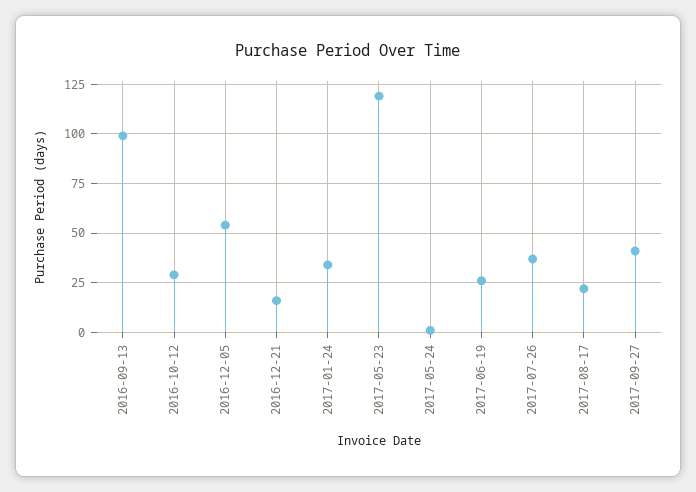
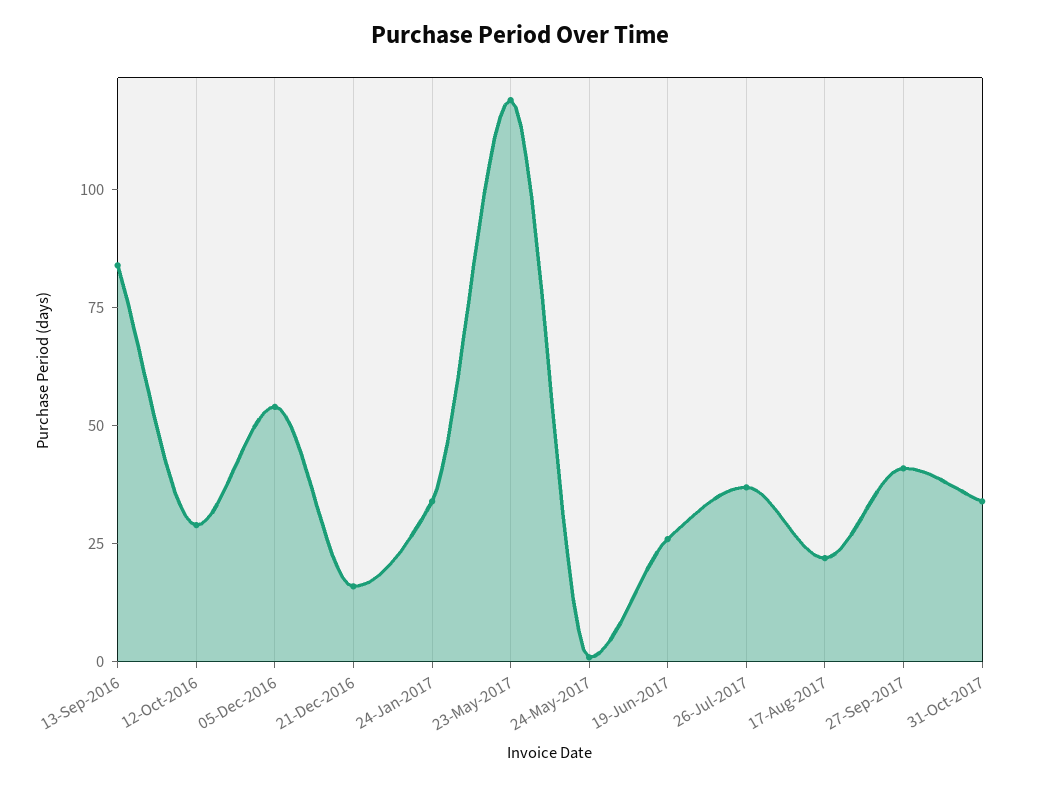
2016-09-13: 100 -> 85
31-Oct-2017: none -> 35

